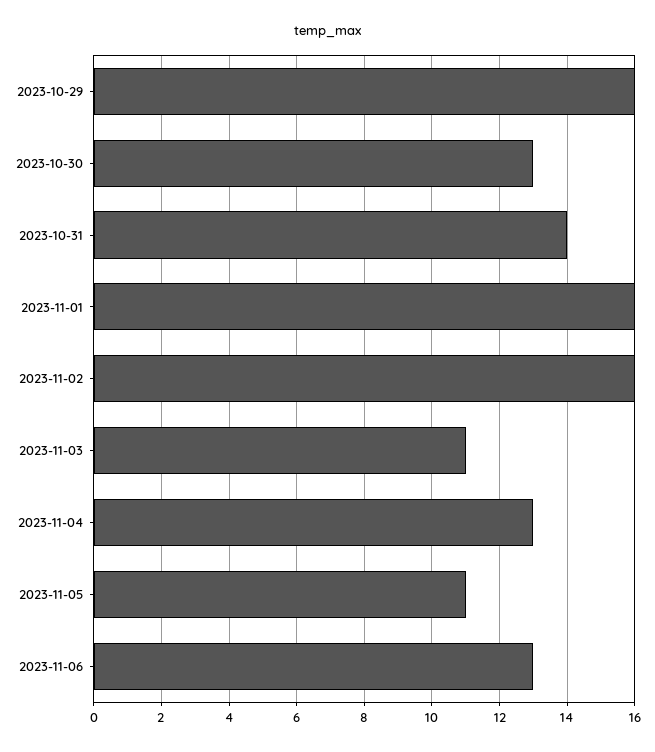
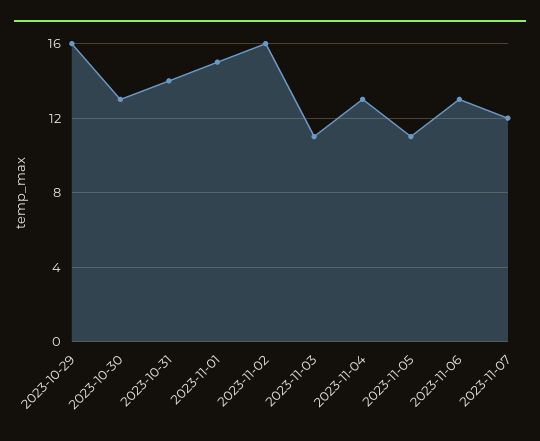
2023-11-01: 16 -> 15
2023-11-07: none -> 12

